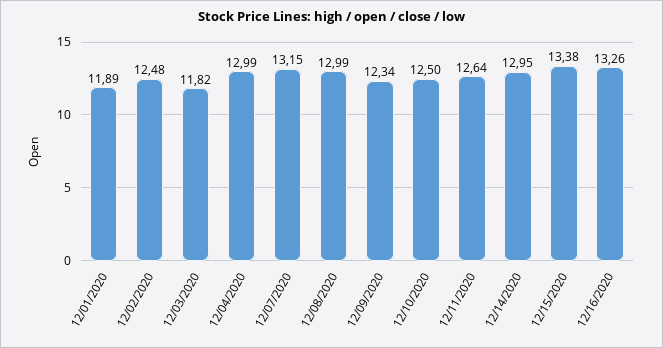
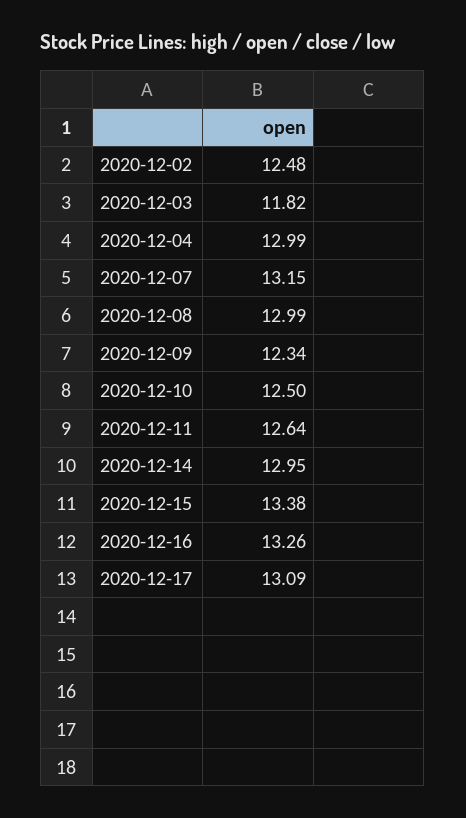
12/01/2020: 11.89 -> none
2020-12-17: none -> 13.09

